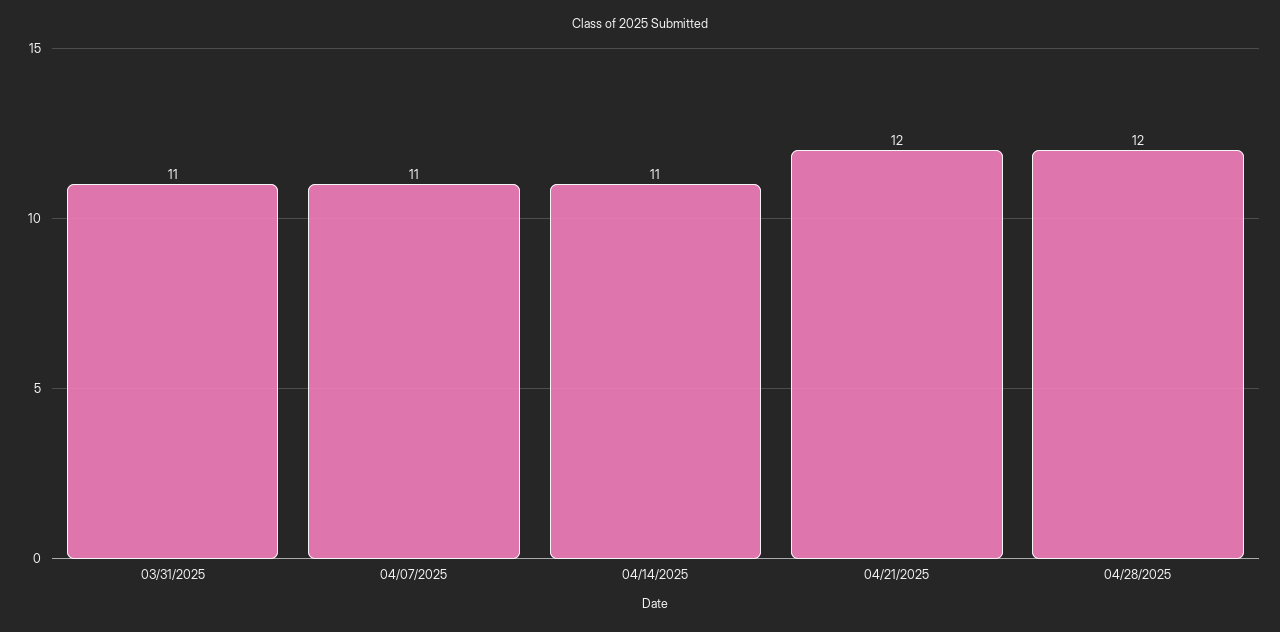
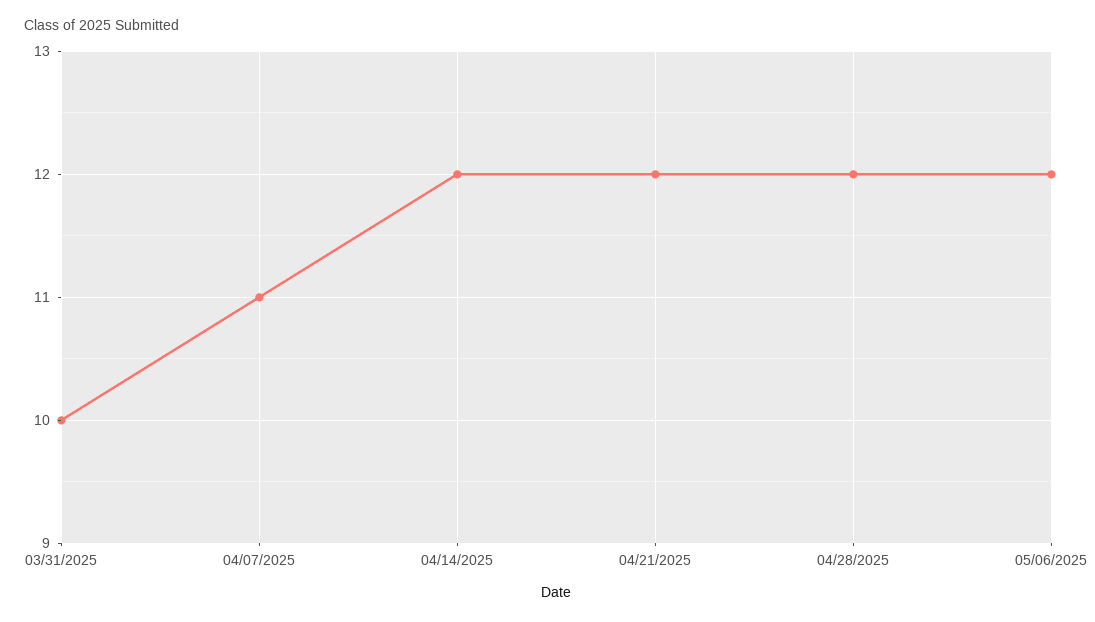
03/31/2025: 11 -> 10
04/14/2025: 11 -> 12
05/06/2025: none -> 12

